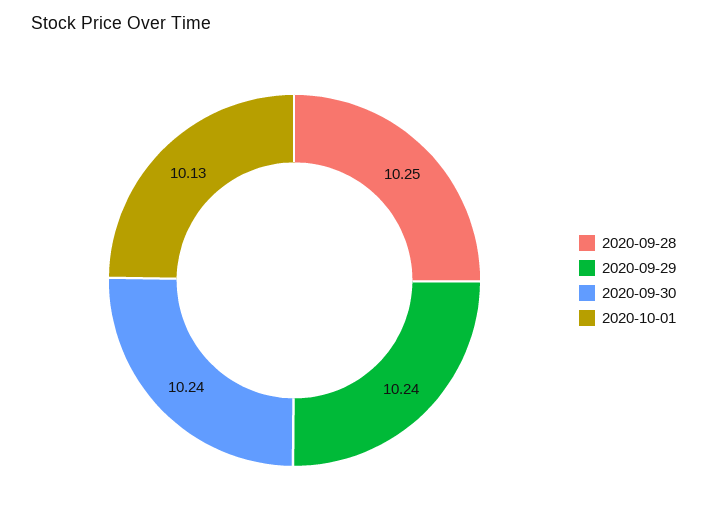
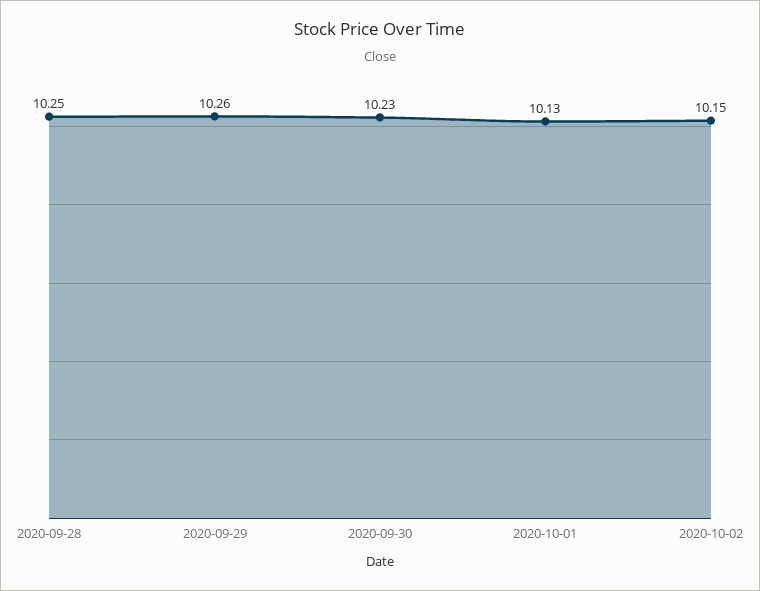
2020-09-29: 10.24 -> 10.26
2020-09-30: 10.24 -> 10.23
2020-10-02: none -> 10.15

